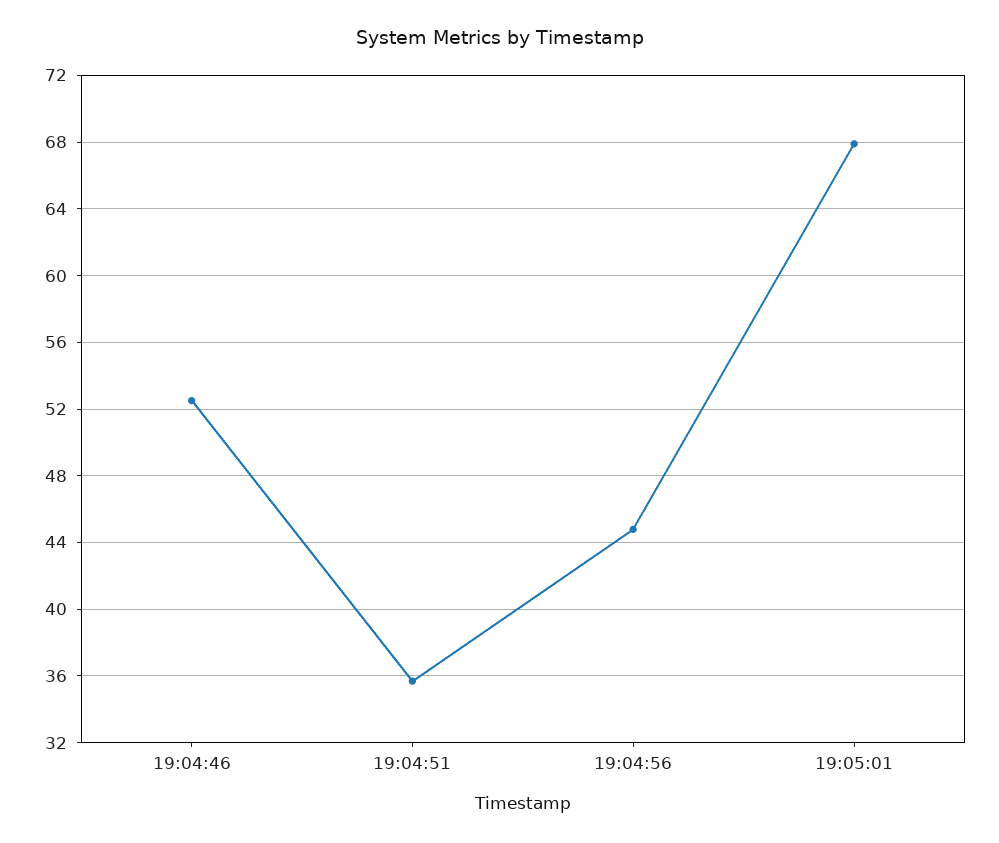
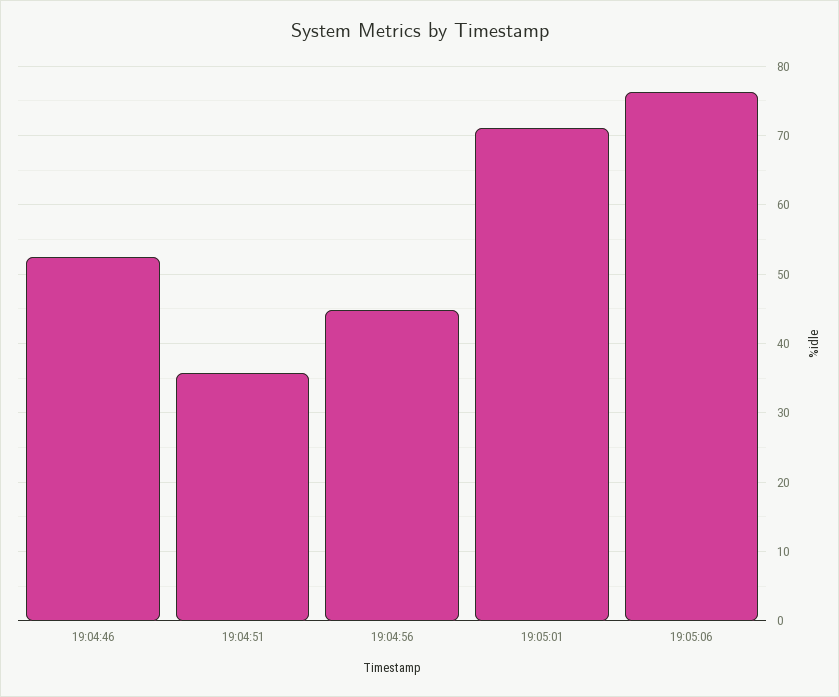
19:05:01: 68 -> 71
19:05:06: none -> 76

